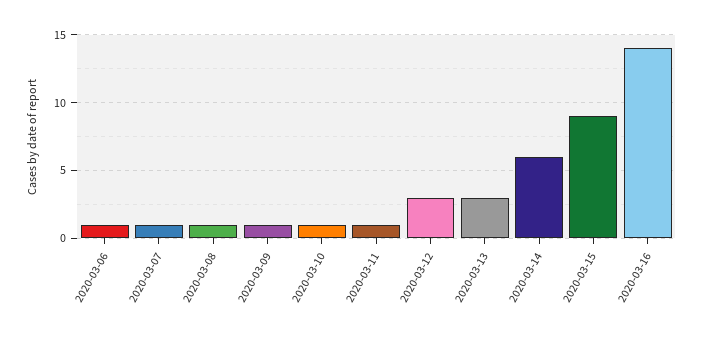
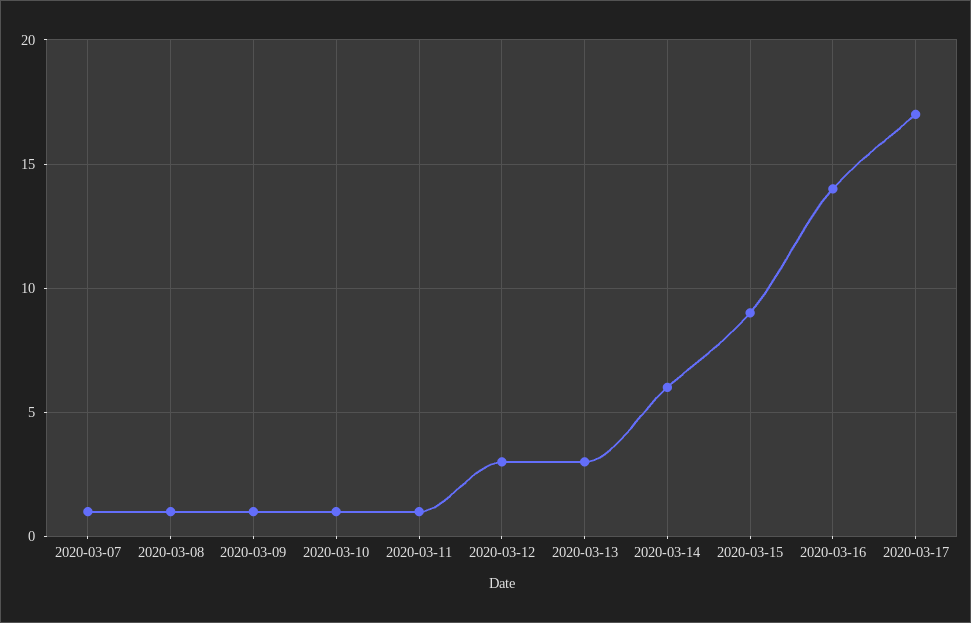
2020-03-06: 1 -> none
2020-03-17: none -> 17

